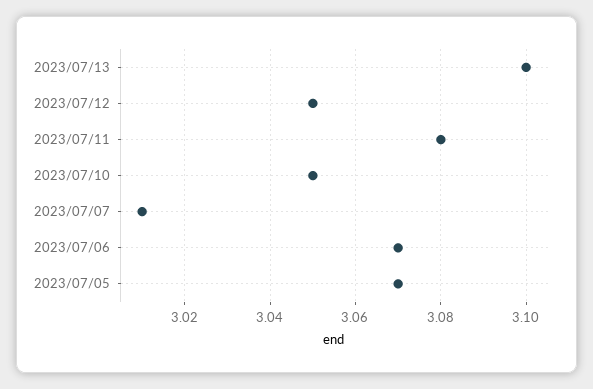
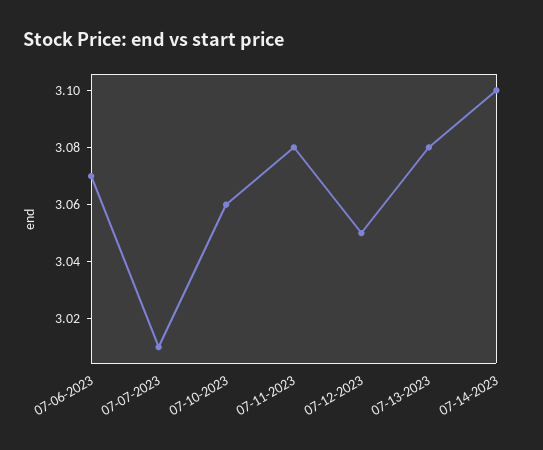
2023/07/13: 3.1 -> 3.08
2023/07/10: 3.05 -> 3.06
2023/07/05: 3.07 -> none
07-14-2023: none -> 3.1

